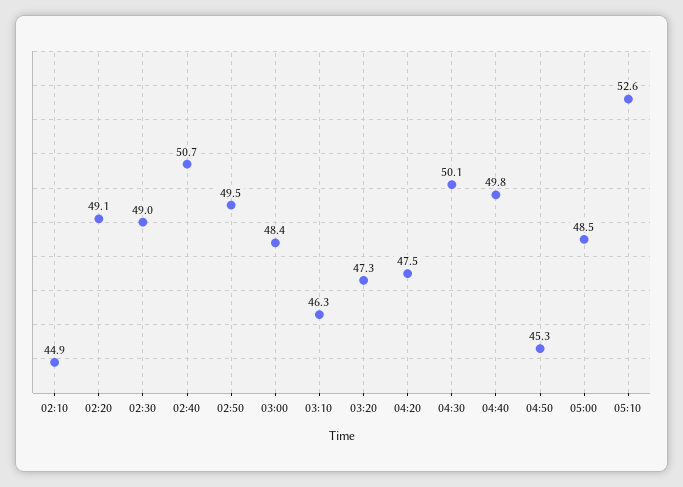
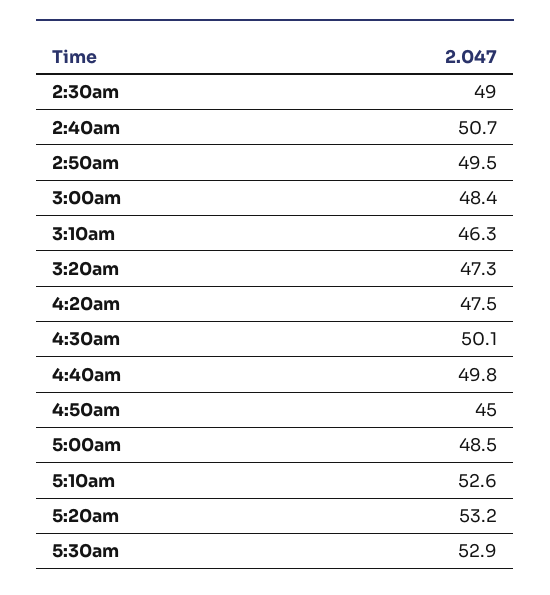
02:10: 44.9 -> none
02:20: 49.1 -> none
04:50: 45.3 -> 45
5:20am: none -> 53.2
5:30am: none -> 52.9

